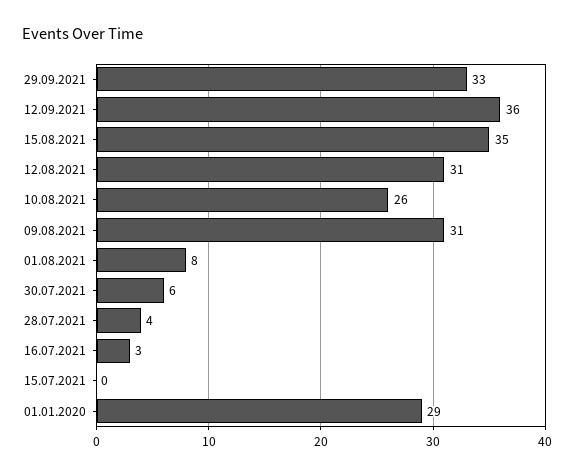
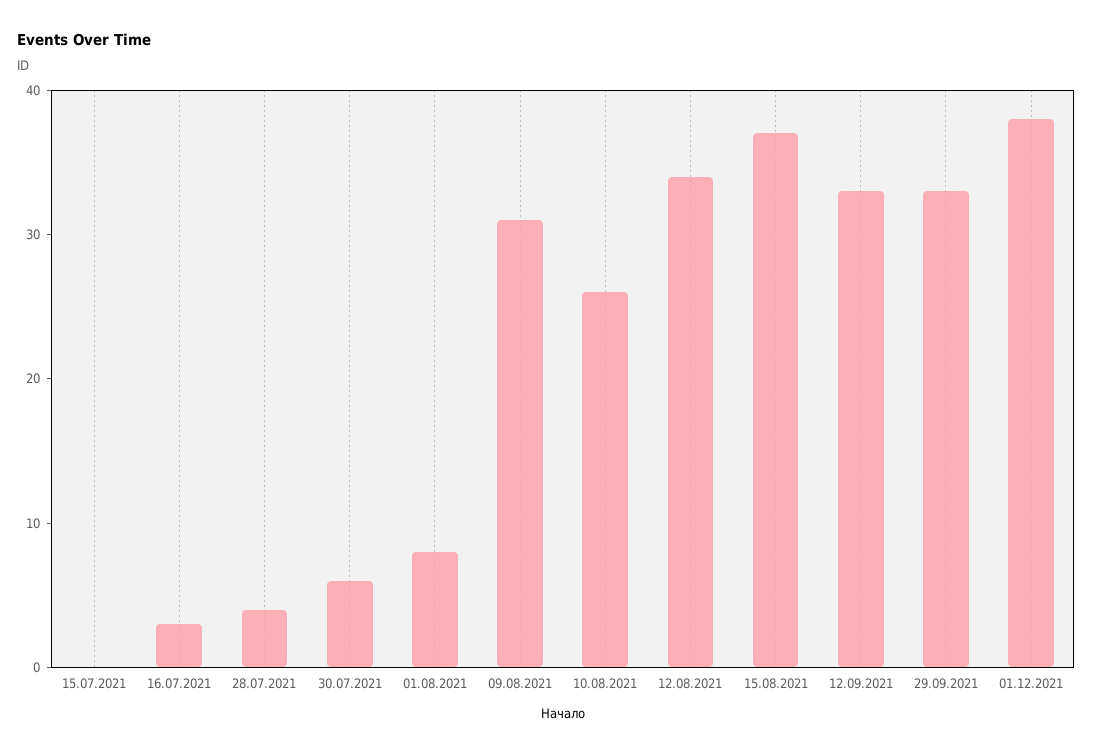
12.09.2021: 36 -> 33
15.08.2021: 35 -> 37
12.08.2021: 31 -> 34
01.01.2020: 29 -> none
01.12.2021: none -> 38

